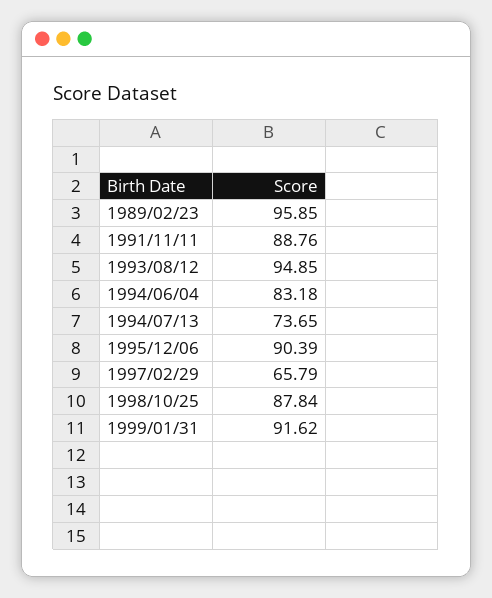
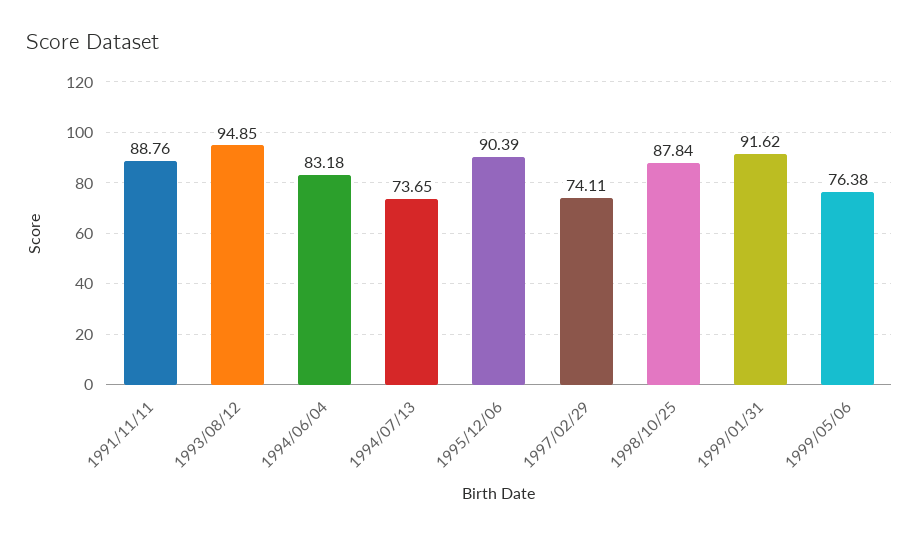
1989/02/23: 95.85 -> none
1997/02/29: 65.79 -> 74.11
1999/05/06: none -> 76.38

